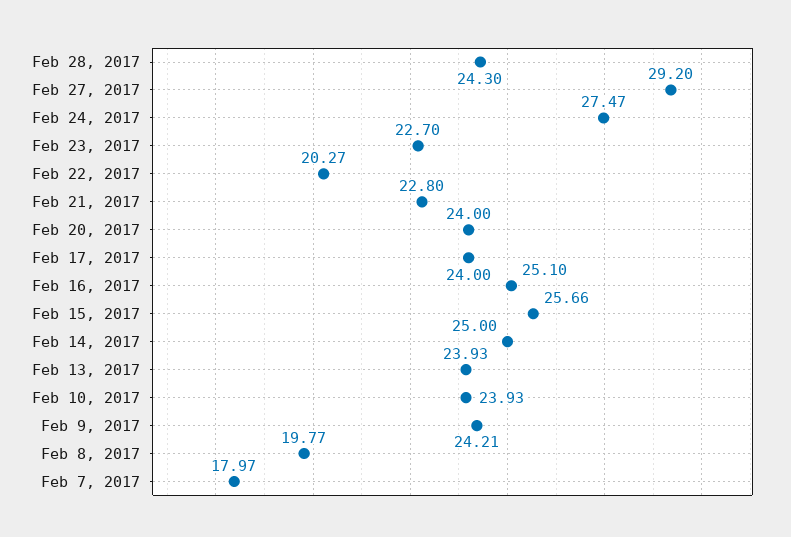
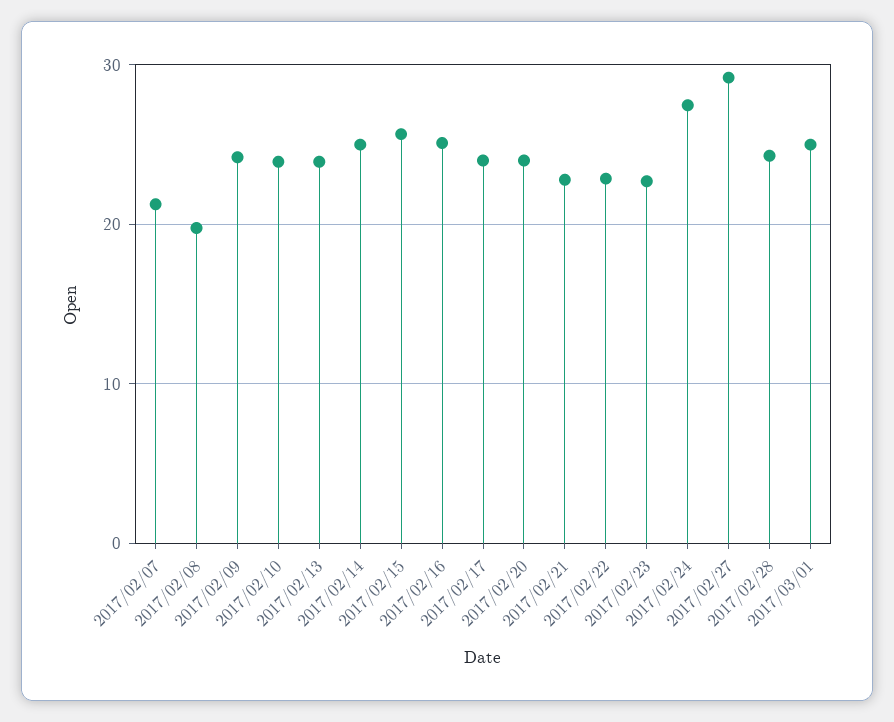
Feb 22, 2017: 20.27 -> 23
Feb 7, 2017: 17.97 -> 21
2017/03/01: none -> 25

